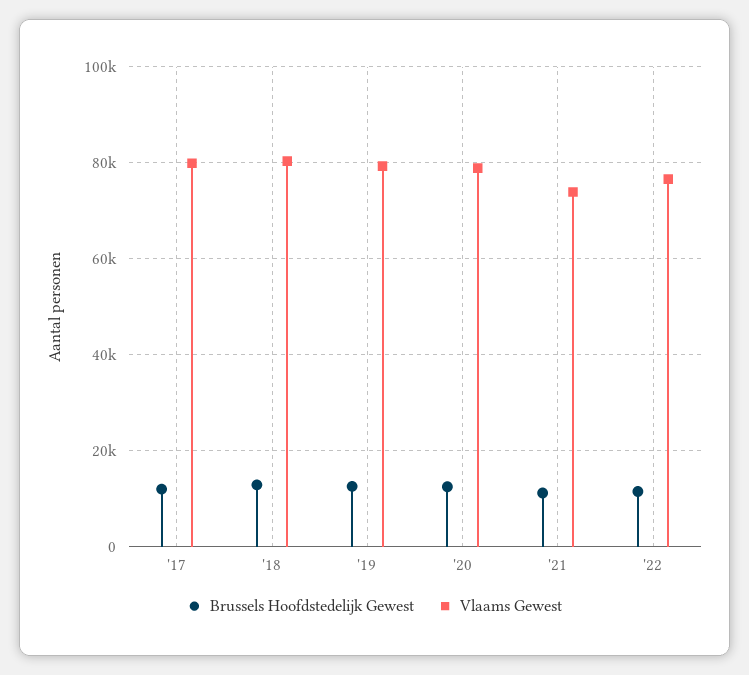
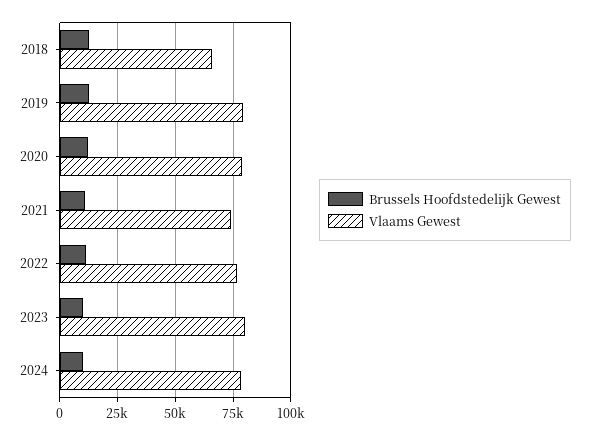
Brussels Hoofdstedelijk Gewest, '17: 12000 -> none
Vlaams Gewest, '17: 80000 -> none
Vlaams Gewest, '18: 80000 -> 65000
Brussels Hoofdstedelijk Gewest, 2023: none -> 10000
Vlaams Gewest, 2023: none -> 80000
Brussels Hoofdstedelijk Gewest, 2024: none -> 10000
Vlaams Gewest, 2024: none -> 80000

